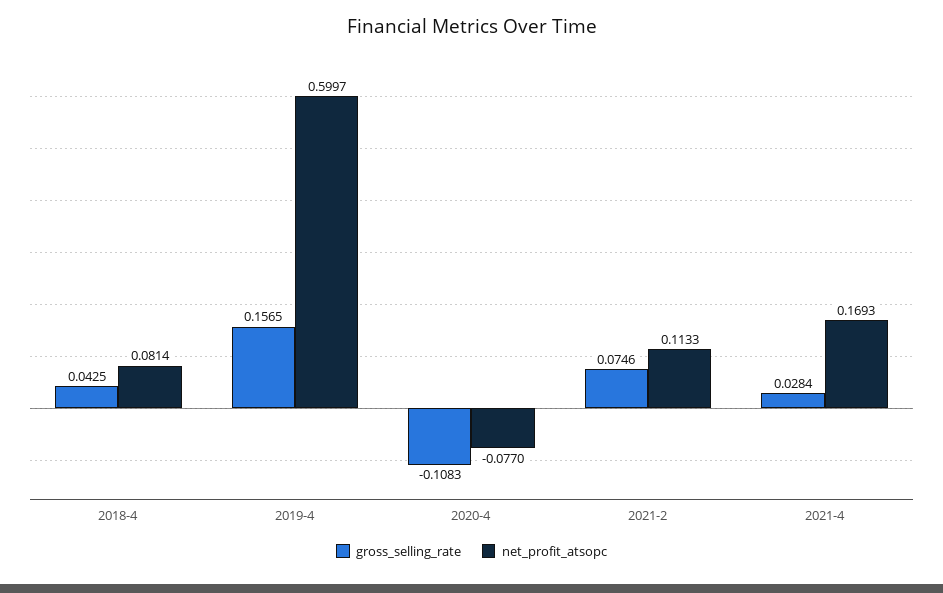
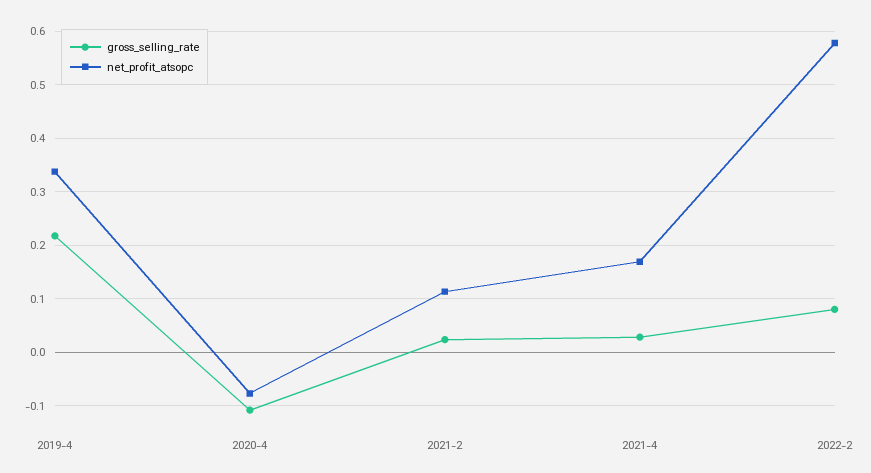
gross_selling_rate, 2018-4: 0.0425 -> none
net_profit_atsopc, 2018-4: 0.0814 -> none
gross_selling_rate, 2019-4: 0.1565 -> 0.22
net_profit_atsopc, 2019-4: 0.5997 -> 0.34
gross_selling_rate, 2021-2: 0.0746 -> 0.02
gross_selling_rate, 2022-2: none -> 0.08
net_profit_atsopc, 2022-2: none -> 0.58

